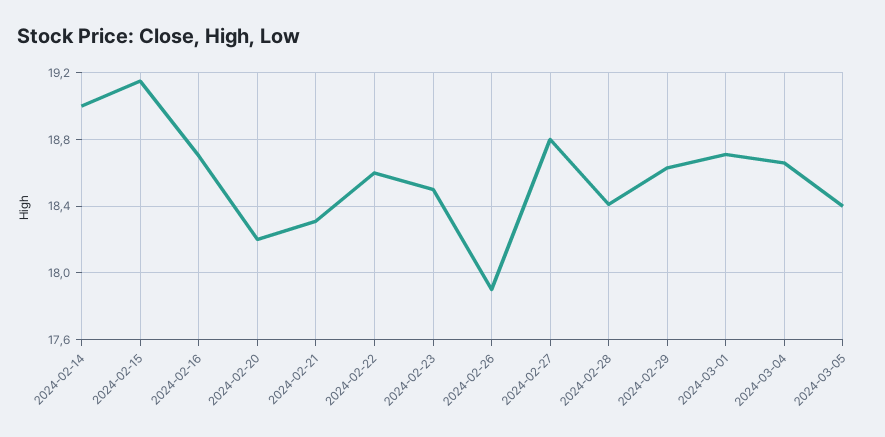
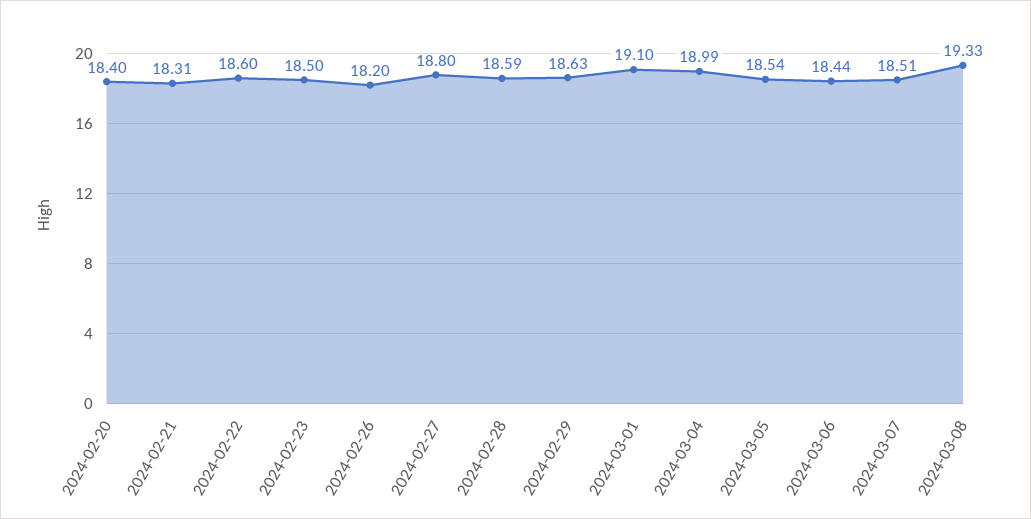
2024-02-14: 19 -> none
2024-02-15: 19.15 -> none
2024-02-16: 18.7 -> none
2024-02-20: 18.2 -> 18.4
2024-02-26: 17.9 -> 18.2
2024-02-28: 18.4 -> 18.59
2024-03-01: 18.7 -> 19.1
2024-03-04: 18.65 -> 18.99
2024-03-05: 18.4 -> 18.54
2024-03-06: none -> 18.44
2024-03-07: none -> 18.51
2024-03-08: none -> 19.33

